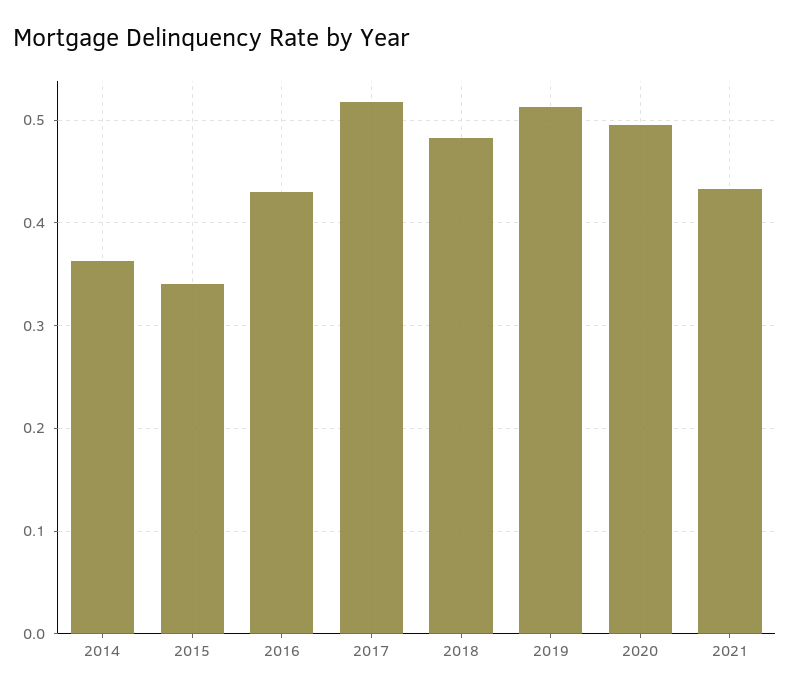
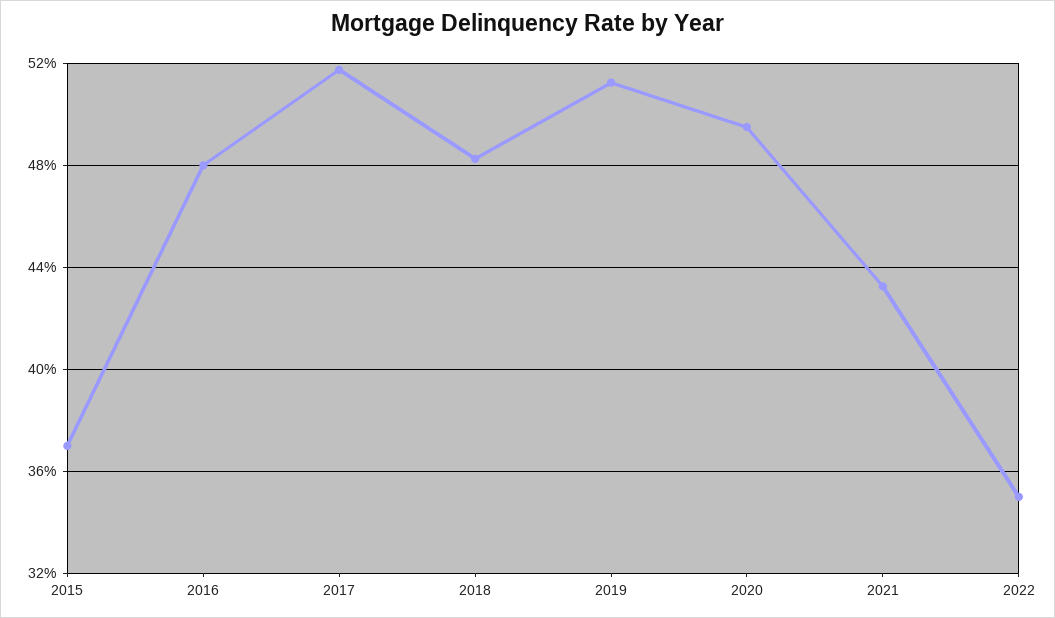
2014: 0.36 -> none
2015: 0.34 -> 0.37
2016: 0.43 -> 0.48
2022: none -> 0.35

